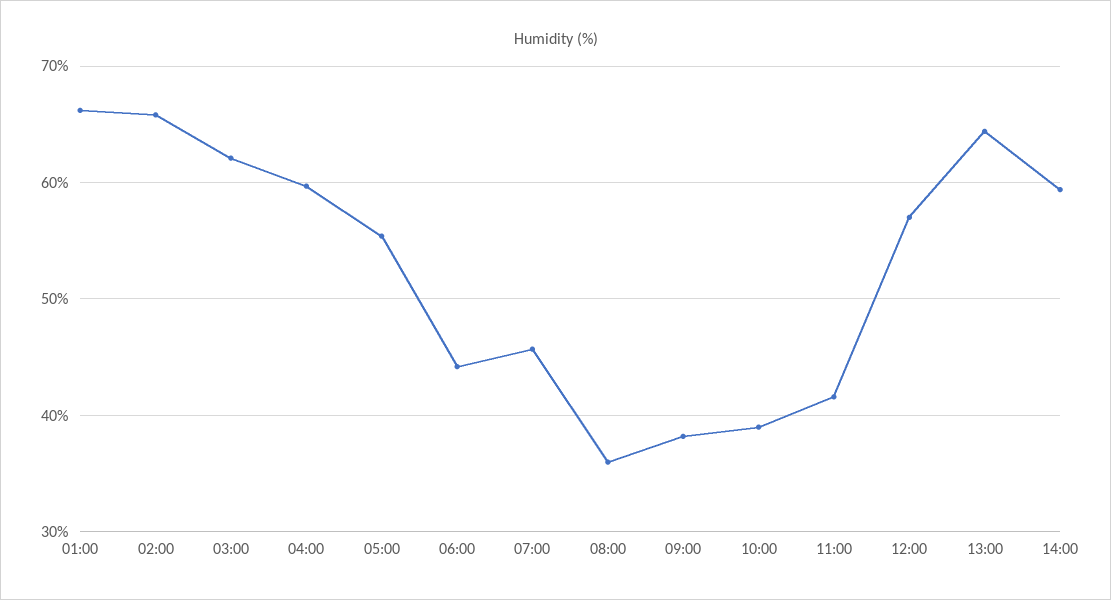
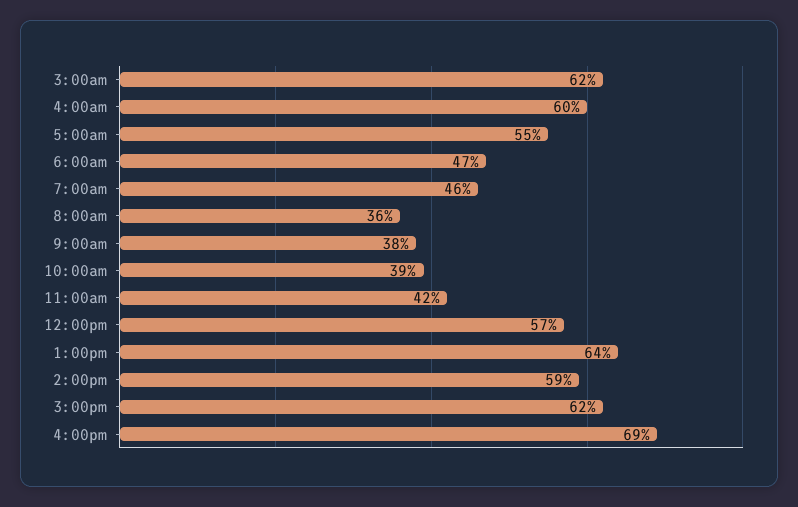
01:00: 66 -> none
02:00: 66 -> none
06:00: 44 -> 47
3:00pm: none -> 62
4:00pm: none -> 69

